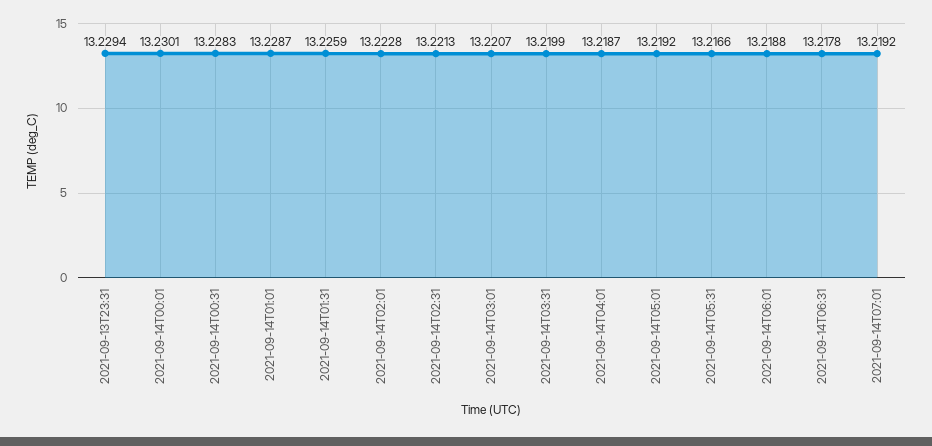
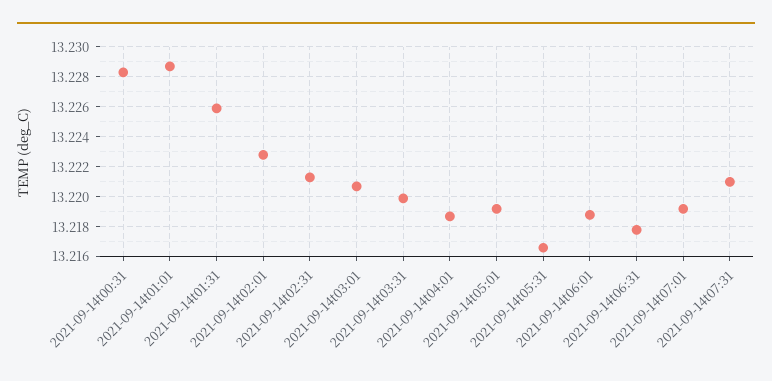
2021-09-13T23:31: 13.2294 -> none
2021-09-14T00:01: 13.2301 -> none
2021-09-14t07:31: none -> 13.221

